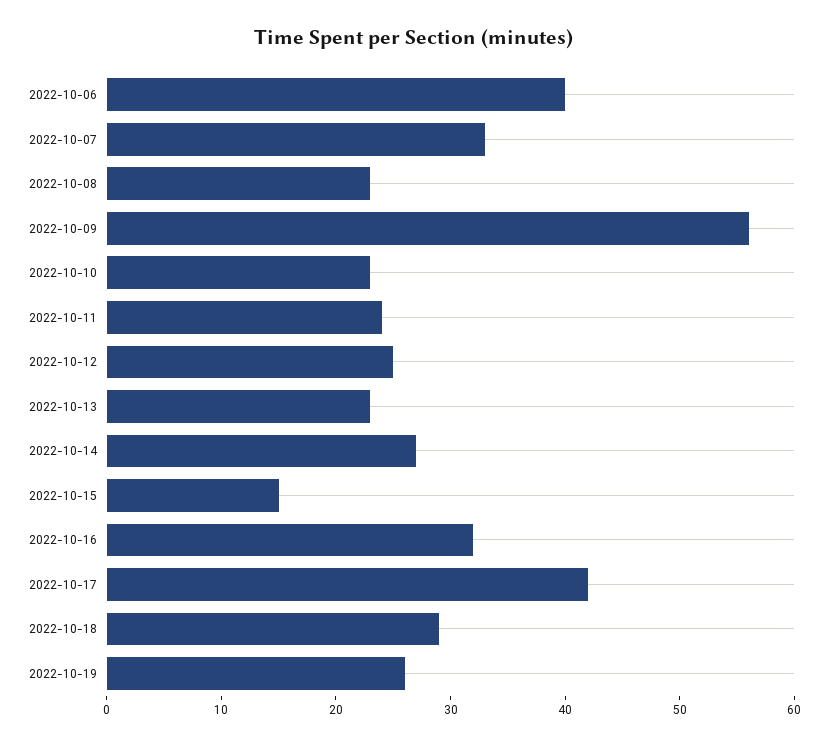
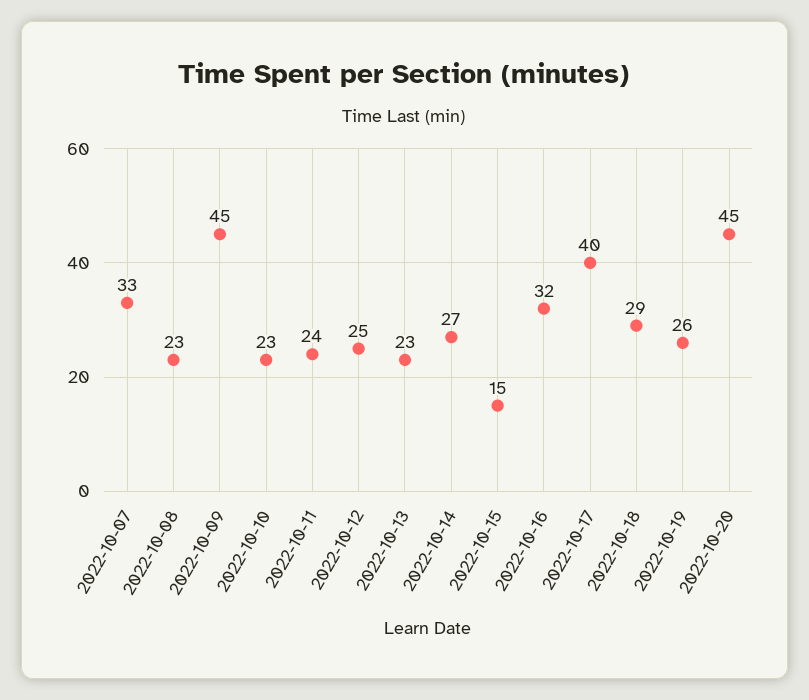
2022-10-06: 40 -> none
2022-10-09: 56 -> 45
2022-10-17: 42 -> 40
2022-10-20: none -> 45

